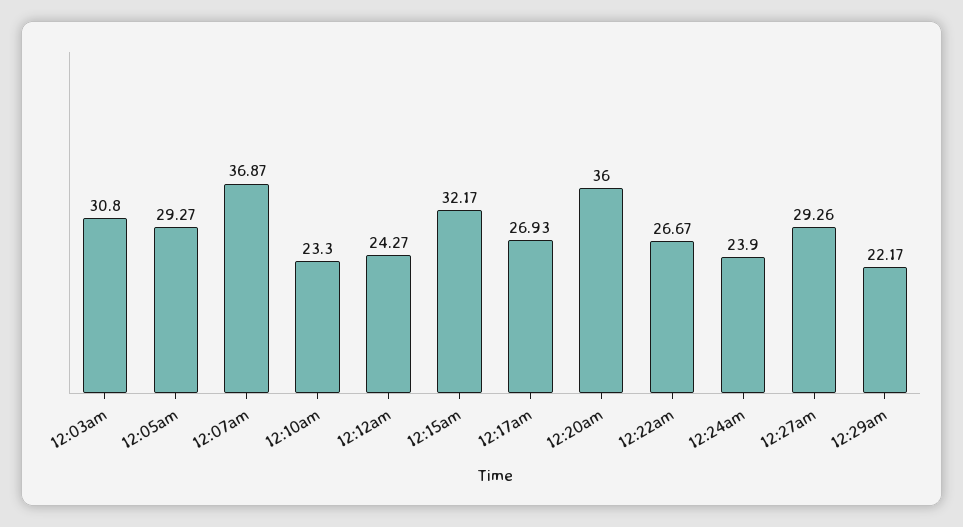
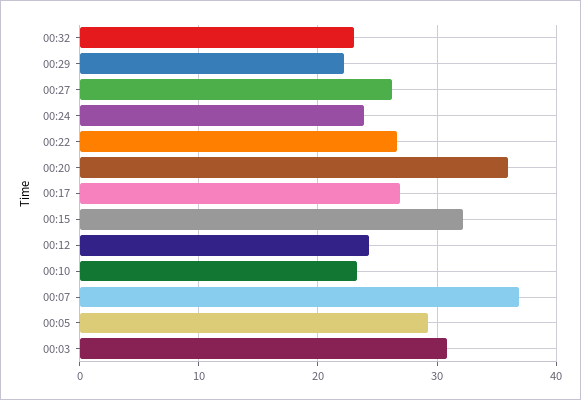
12:27am: 29.26 -> 26
00:32: none -> 23

